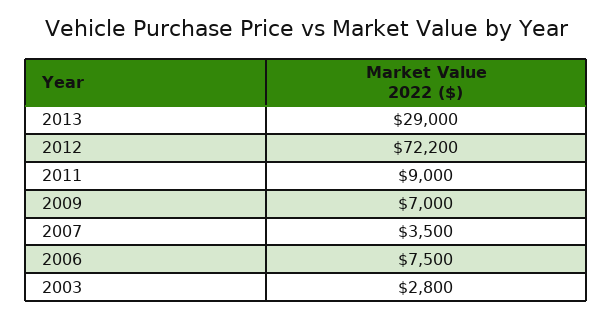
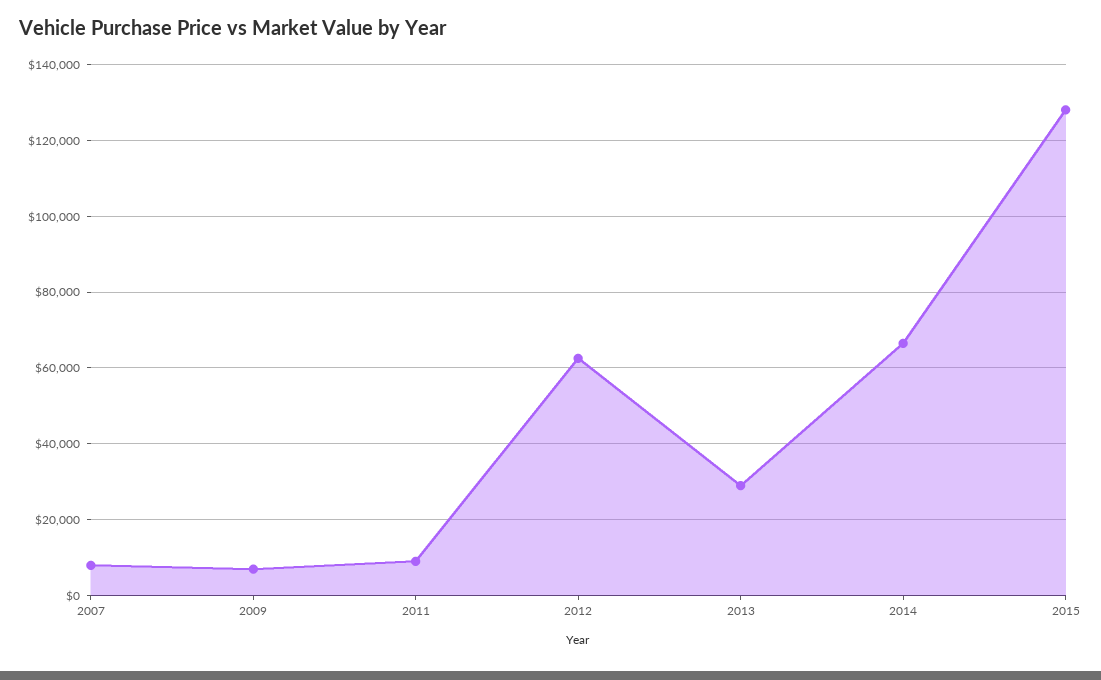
2012: 72200 -> 62000
2007: 3500 -> 8000
2006: 7500 -> none
2003: 2800 -> none
2014: none -> 66000
2015: none -> 128000

